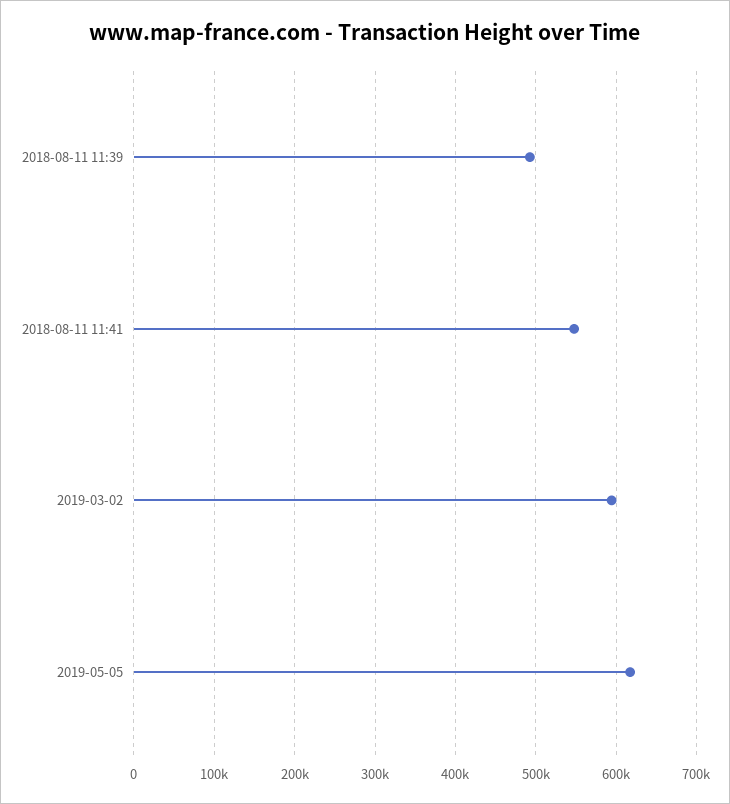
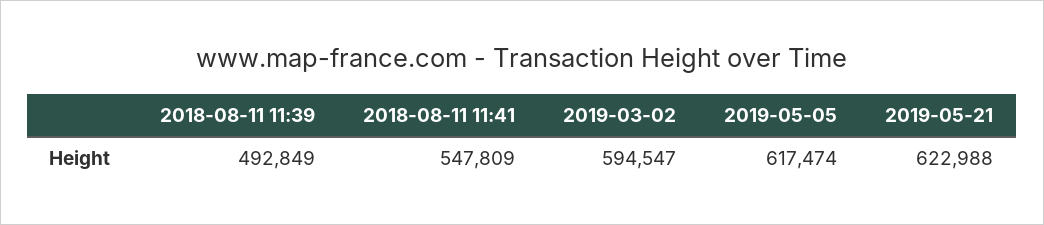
2019-05-21: none -> 622988

